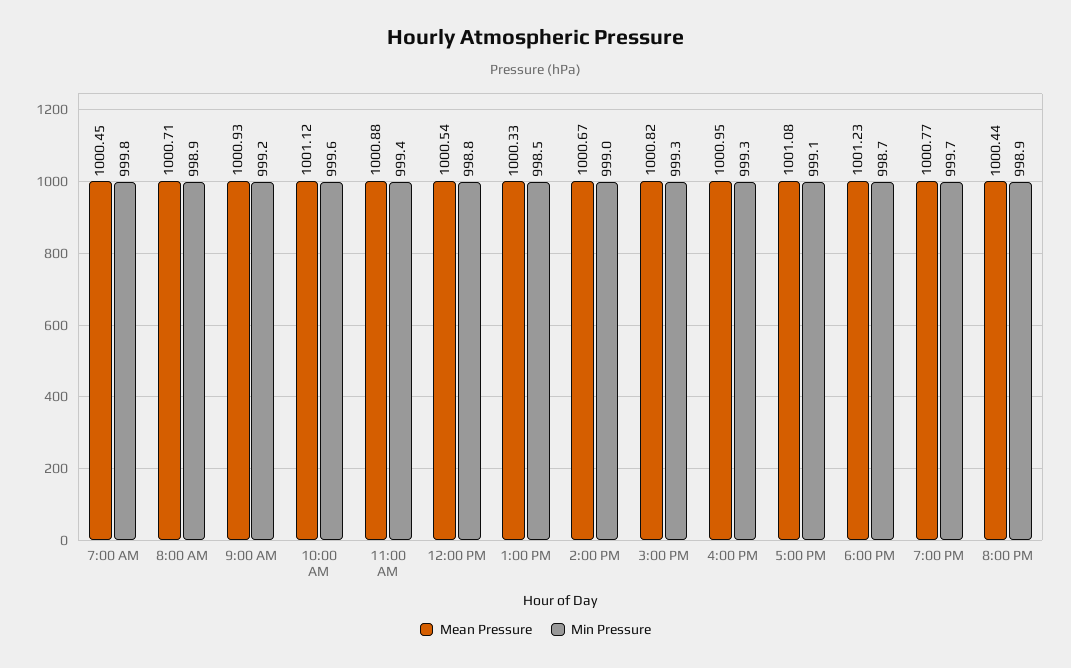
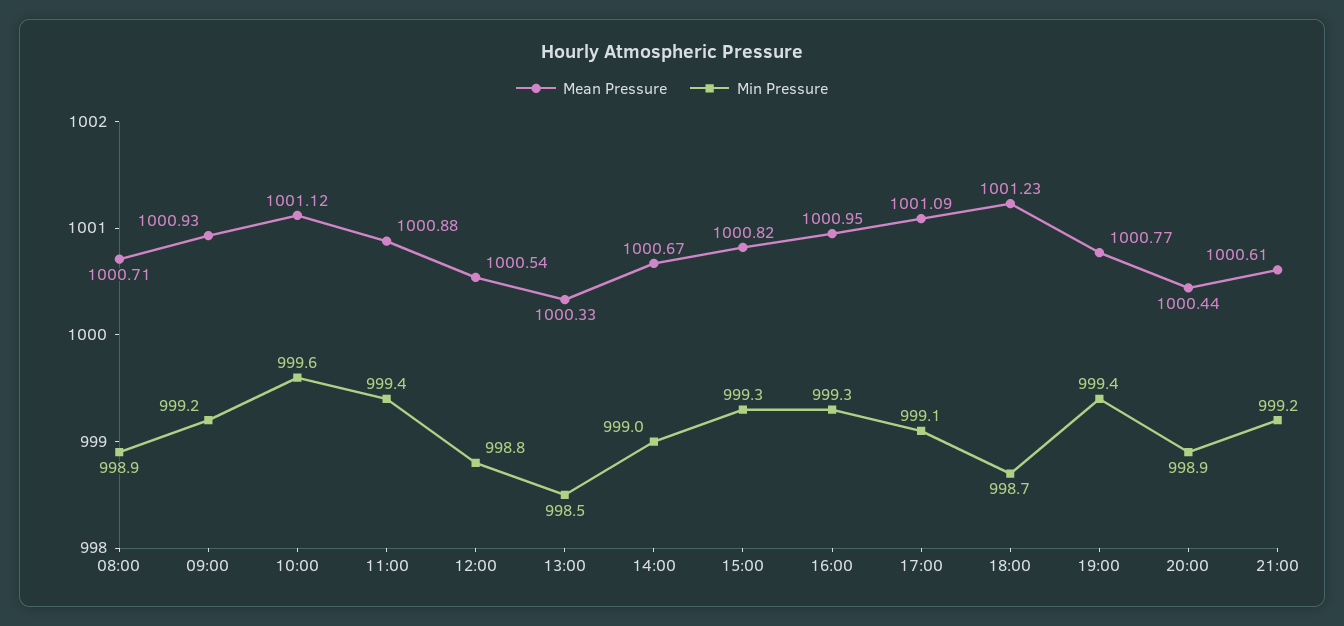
Mean Pressure, 7:00 AM: 1000.45 -> none
Min Pressure, 7:00 AM: 999.8 -> none
Mean Pressure, 5:00 PM: 1001.08 -> 1001.09
Min Pressure, 7:00 PM: 999.7 -> 999.4
Mean Pressure, 21:00: none -> 1000.61
Min Pressure, 21:00: none -> 999.2

